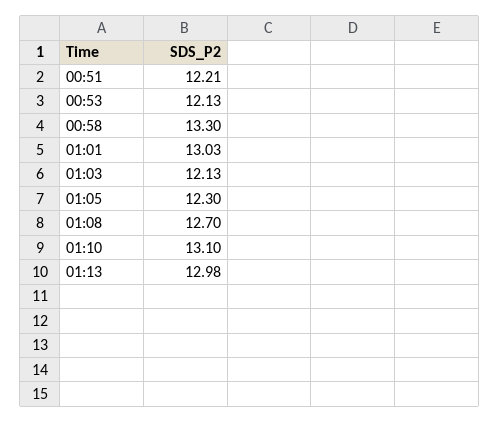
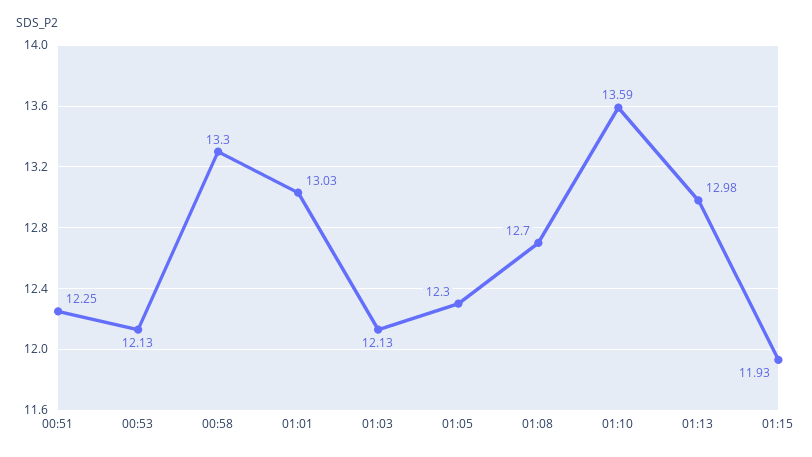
00:51: 12.21 -> 12.25
01:10: 13.1 -> 13.59
01:15: none -> 11.93

